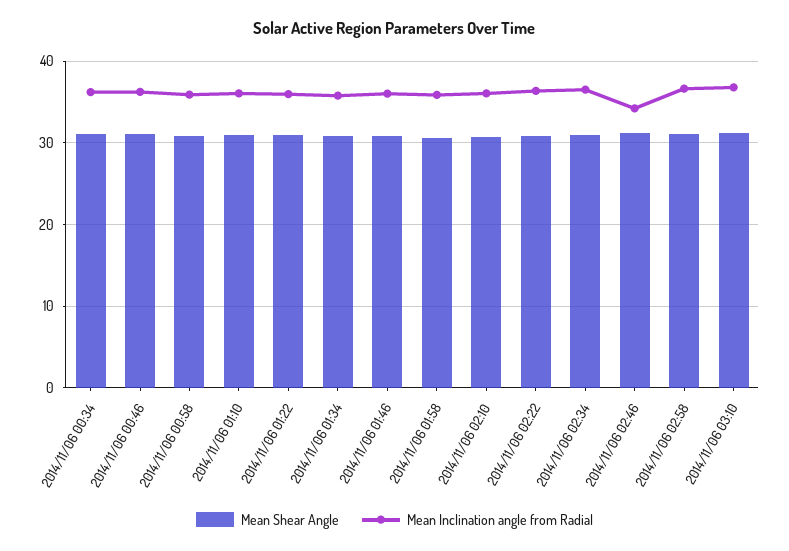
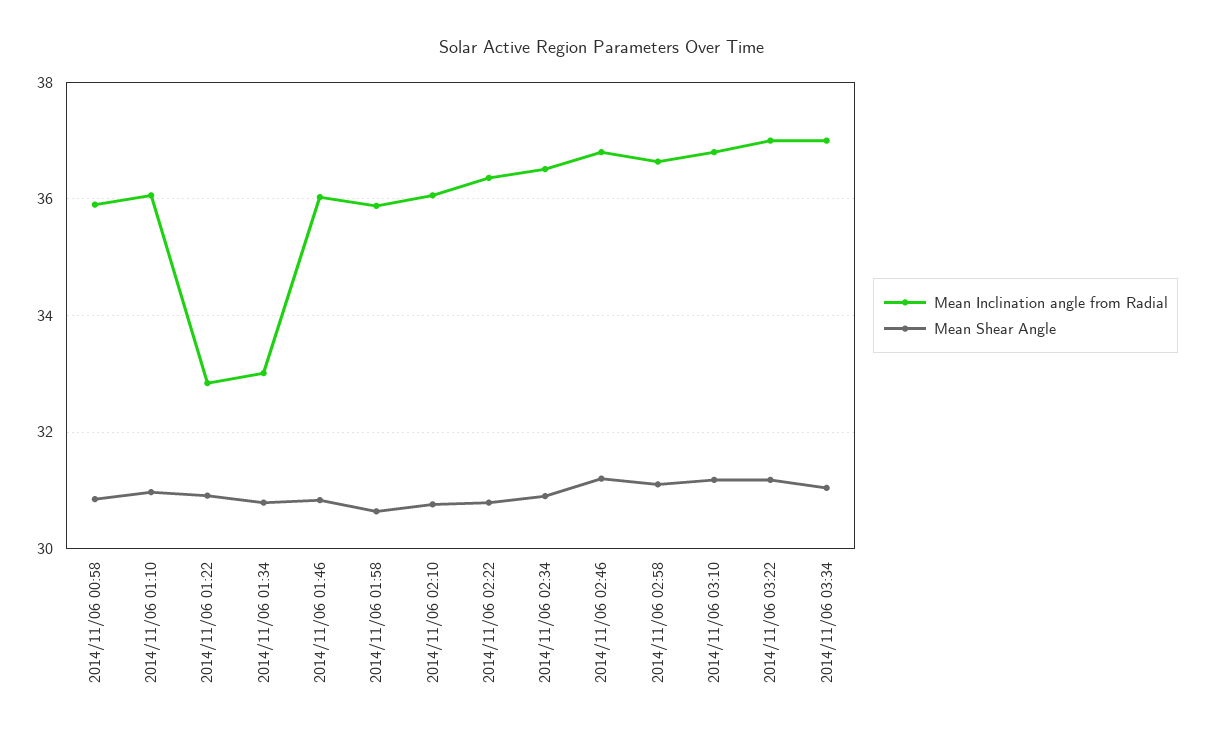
Mean Shear Angle, 2014/11/06 00:34: 31 -> none
Mean Inclination angle from Radial, 2014/11/06 00:34: 36 -> none
Mean Shear Angle, 2014/11/06 00:46: 31 -> none
Mean Inclination angle from Radial, 2014/11/06 00:46: 36 -> none
Mean Inclination angle from Radial, 2014/11/06 01:22: 36 -> 32.8
Mean Inclination angle from Radial, 2014/11/06 01:34: 36 -> 33
Mean Inclination angle from Radial, 2014/11/06 02:46: 34 -> 36.8
Mean Inclination angle from Radial, 2014/11/06 03:22: none -> 37
Mean Shear Angle, 2014/11/06 03:22: none -> 31.2
Mean Inclination angle from Radial, 2014/11/06 03:34: none -> 37
Mean Shear Angle, 2014/11/06 03:34: none -> 31

